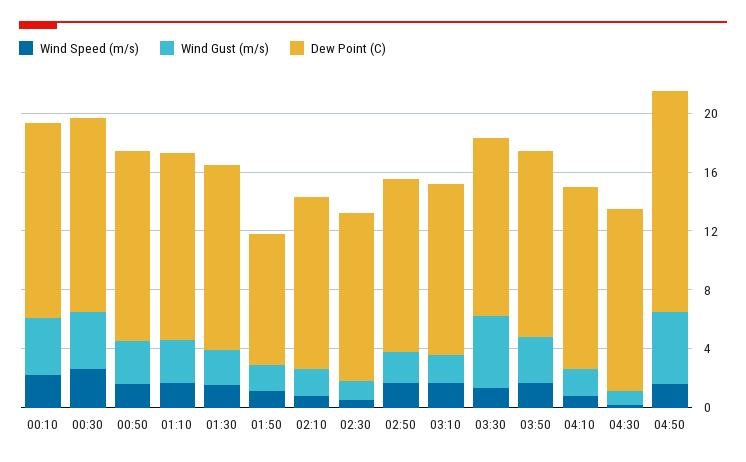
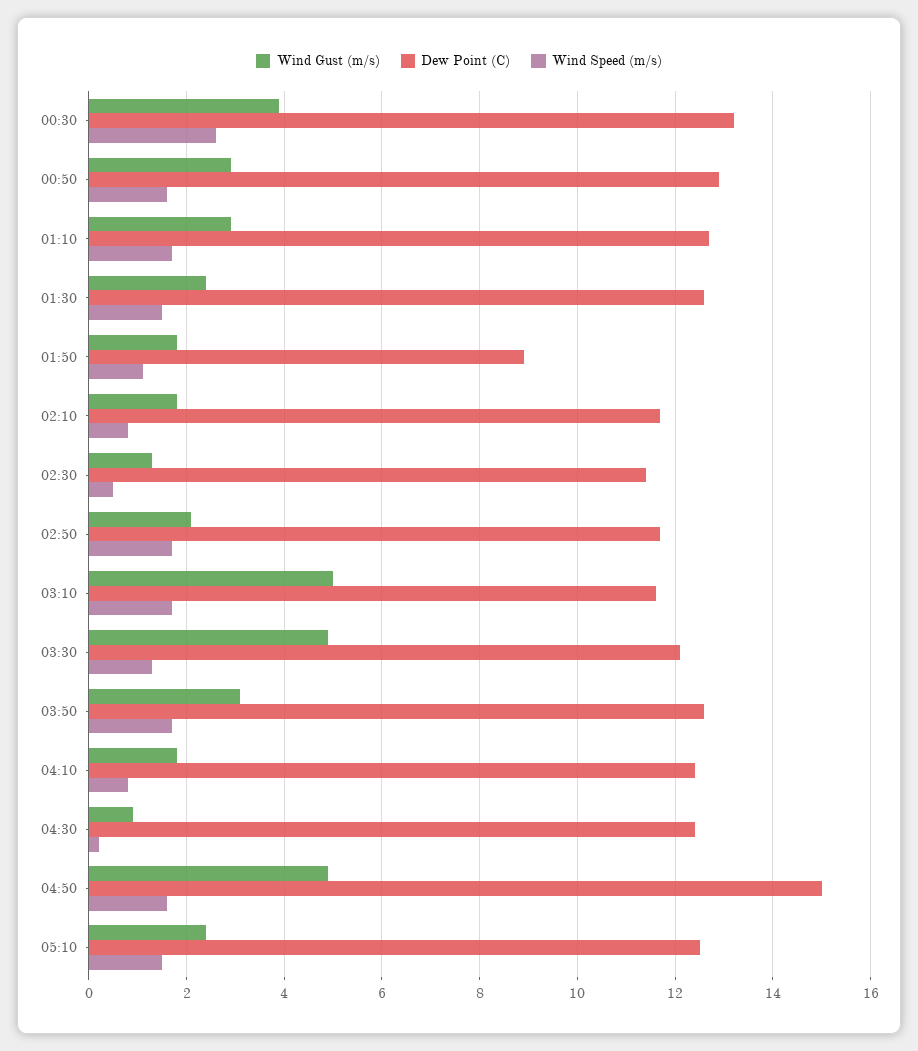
Wind Speed (m/s), 00:10: 2 -> none
Wind Gust (m/s), 00:10: 4 -> none
Dew Point (C), 00:10: 13 -> none
Wind Gust (m/s), 03:10: 2 -> 5
Wind Gust (m/s), 05:10: none -> 2.5
Dew Point (C), 05:10: none -> 12.5
Wind Speed (m/s), 05:10: none -> 1.5

